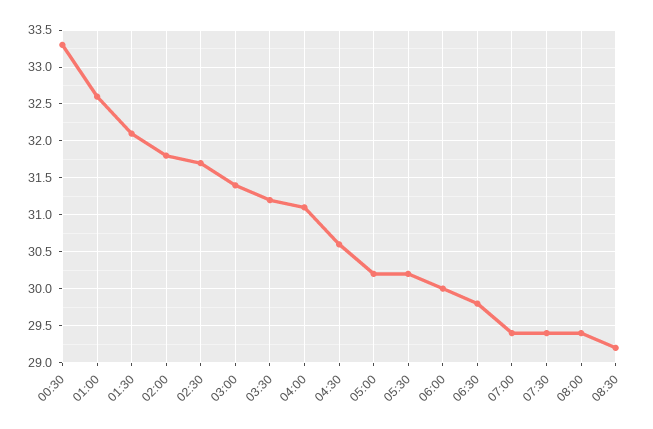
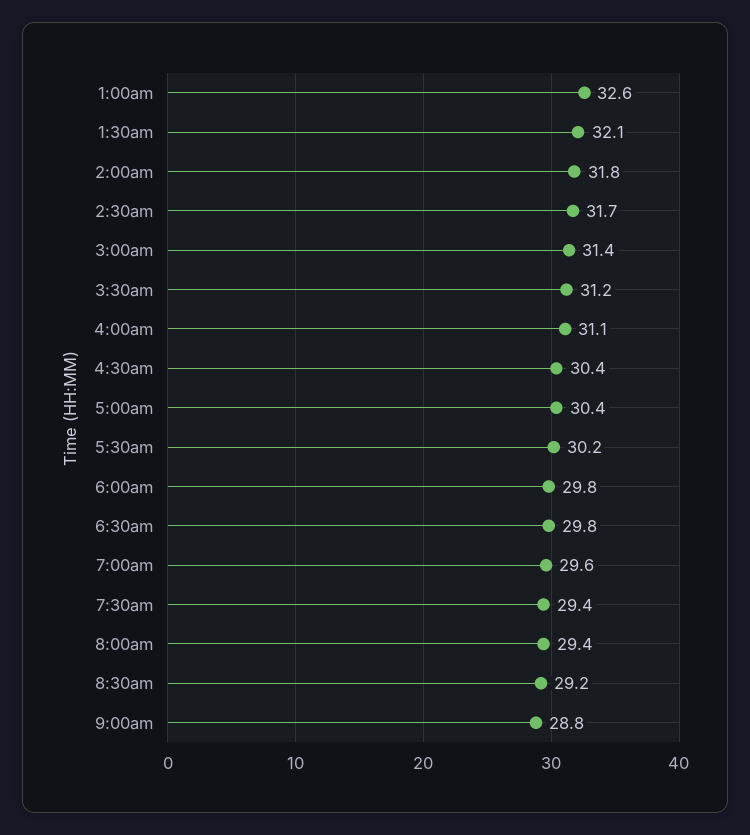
00:30: 33.3 -> none
04:30: 30.6 -> 30.4
05:00: 30.2 -> 30.4
06:00: 30 -> 29.8
07:00: 29.4 -> 29.6
9:00am: none -> 28.8

